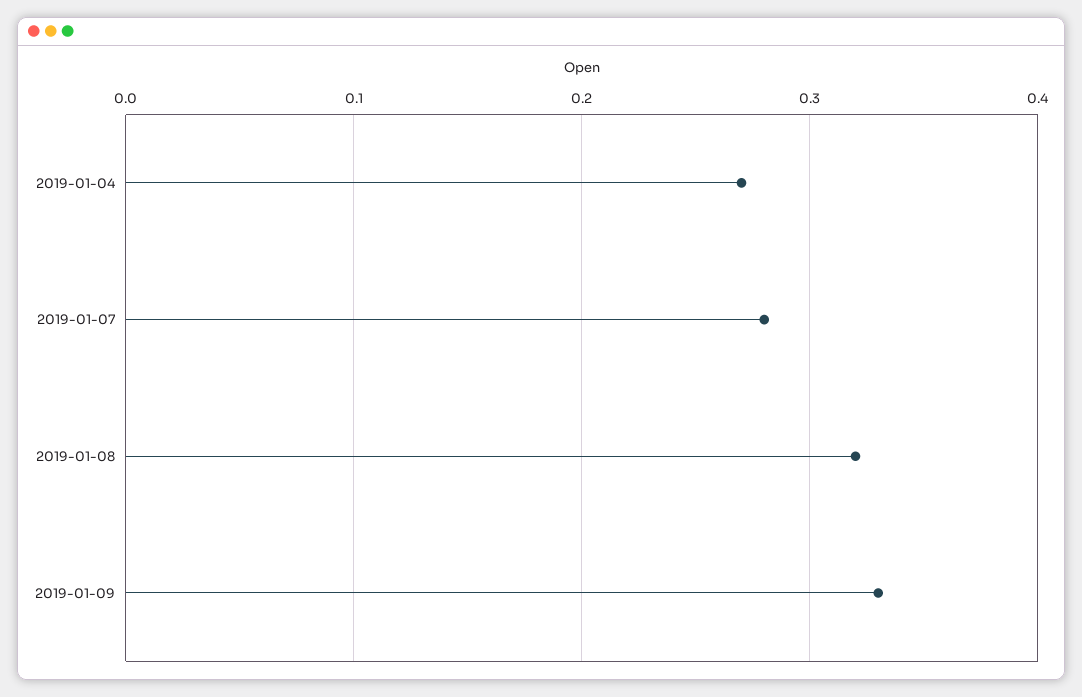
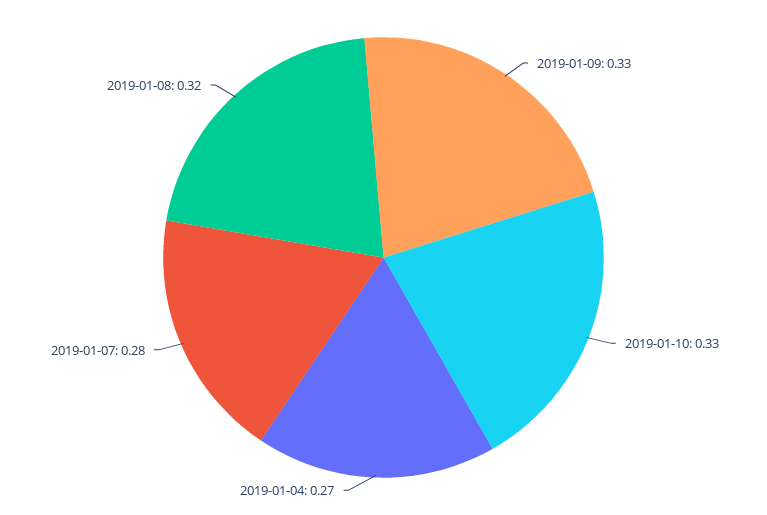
2019-01-10: none -> 0.33

